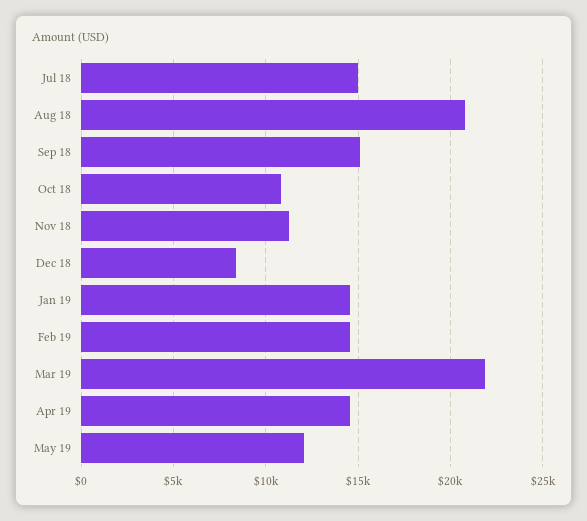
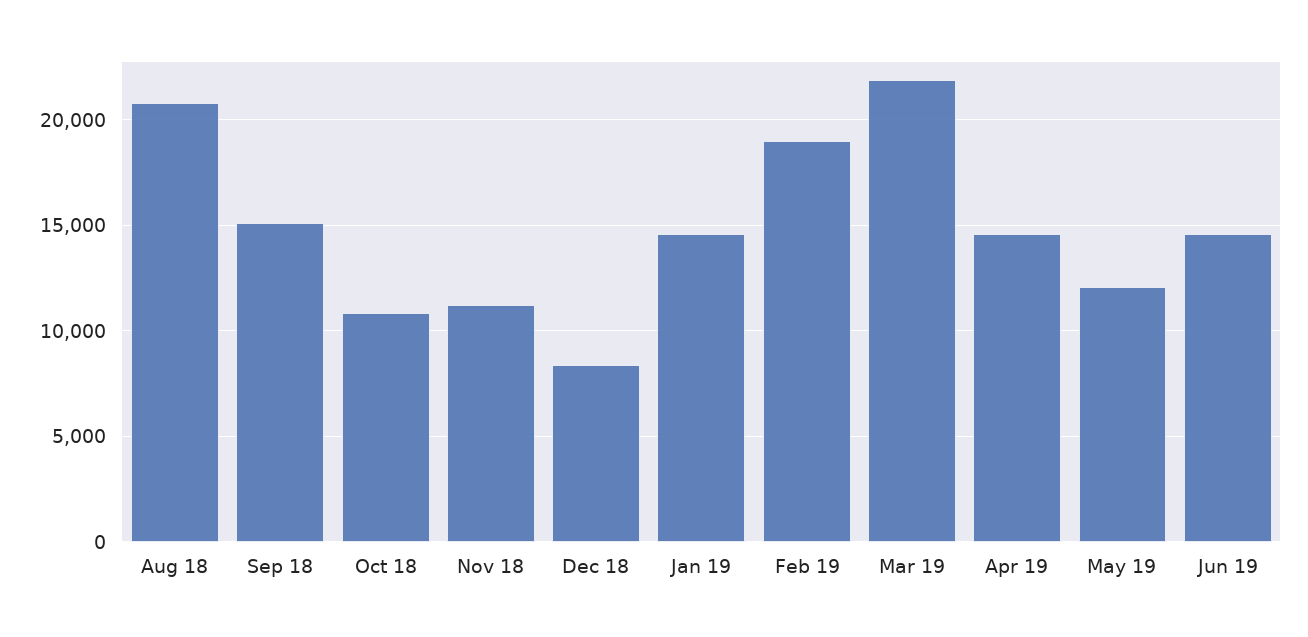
Jul 18: 15000 -> none
Feb 19: 14500 -> 19000
Jun 19: none -> 14500

